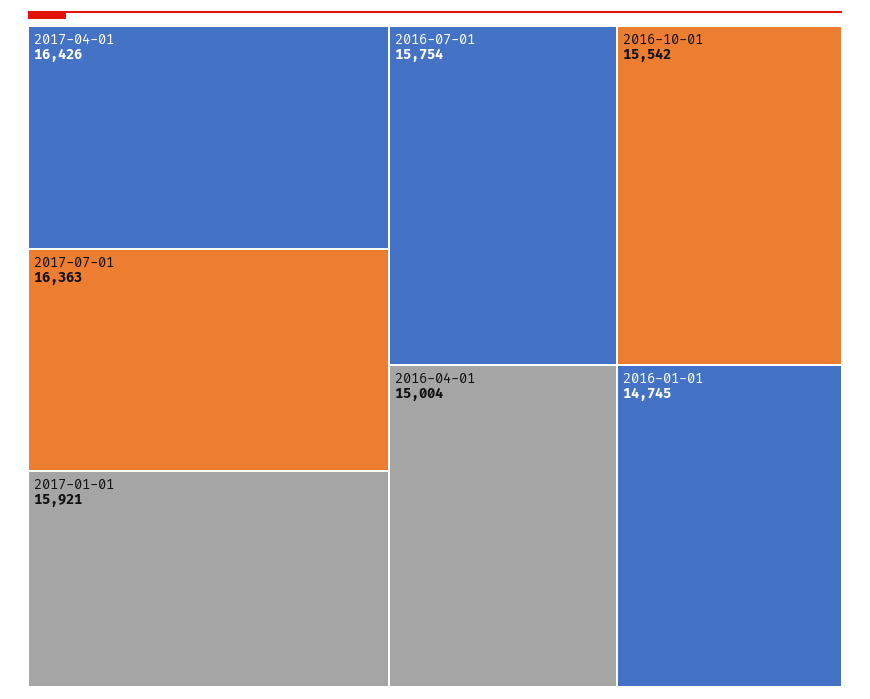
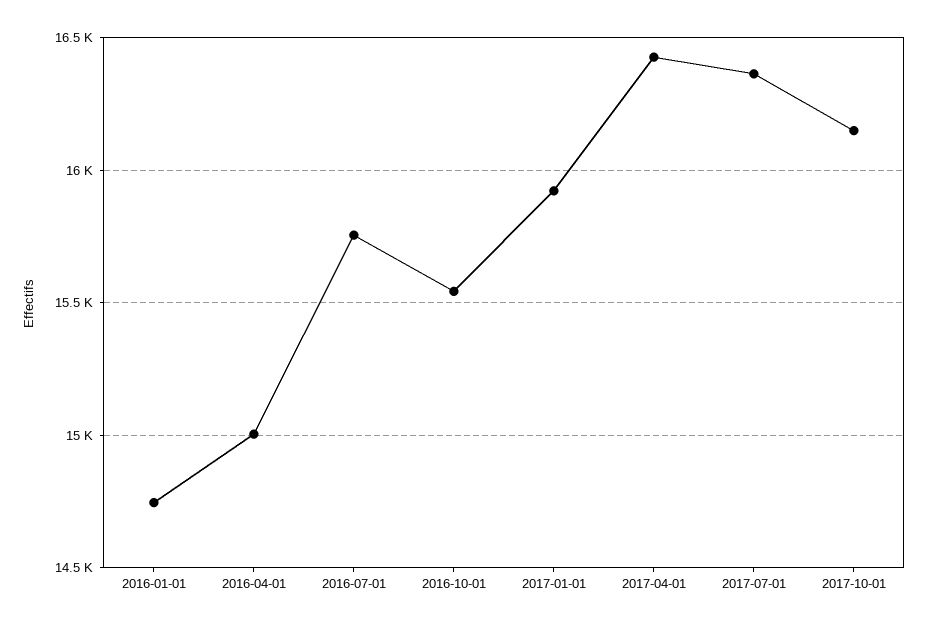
2017-10-01: none -> 16150

